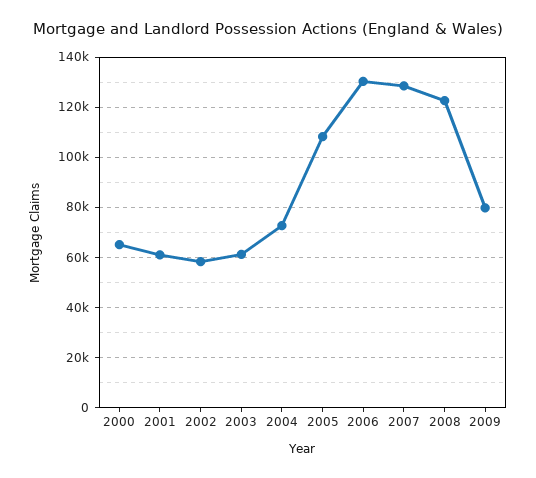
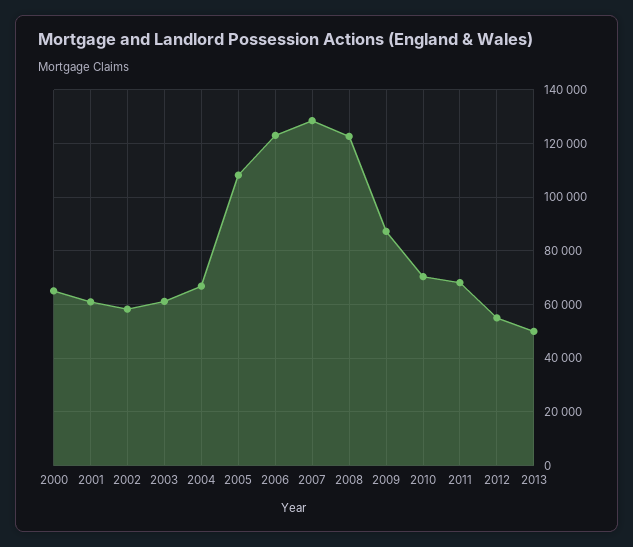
2004: 72500 -> 67500
2006: 130000 -> 122500
2009: 80000 -> 87500
2010: none -> 70000
2011: none -> 67500
2012: none -> 55000
2013: none -> 50000

